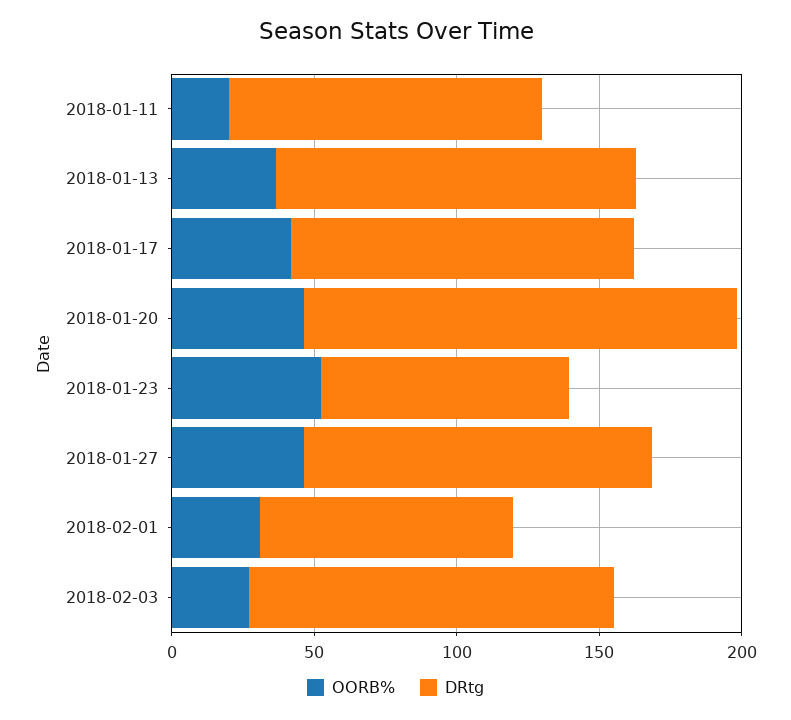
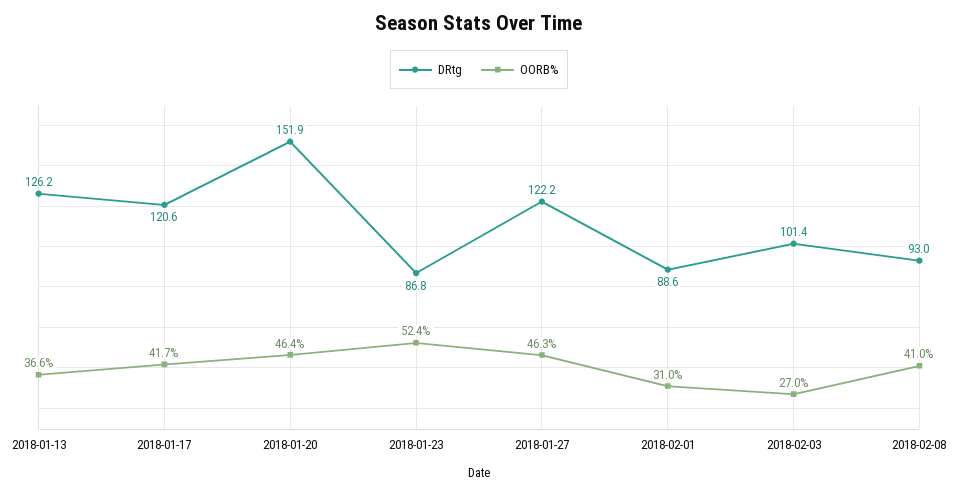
OORB%, 2018-01-11: 20 -> none
DRtg, 2018-01-11: 110 -> none
DRtg, 2018-02-03: 130 -> 101.4
DRtg, 2018-02-08: none -> 93
OORB%, 2018-02-08: none -> 41

